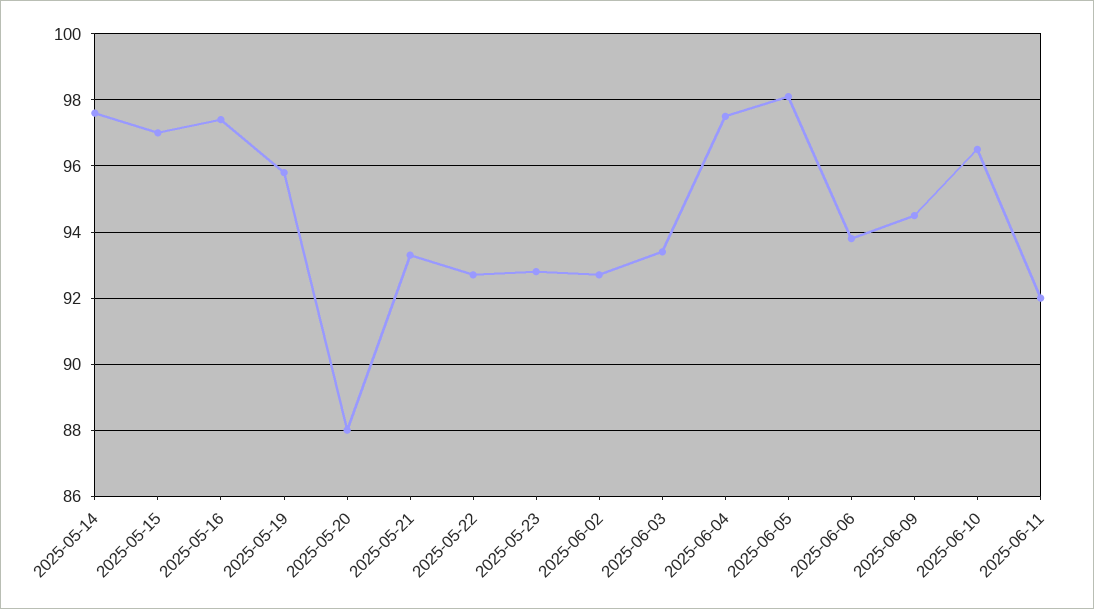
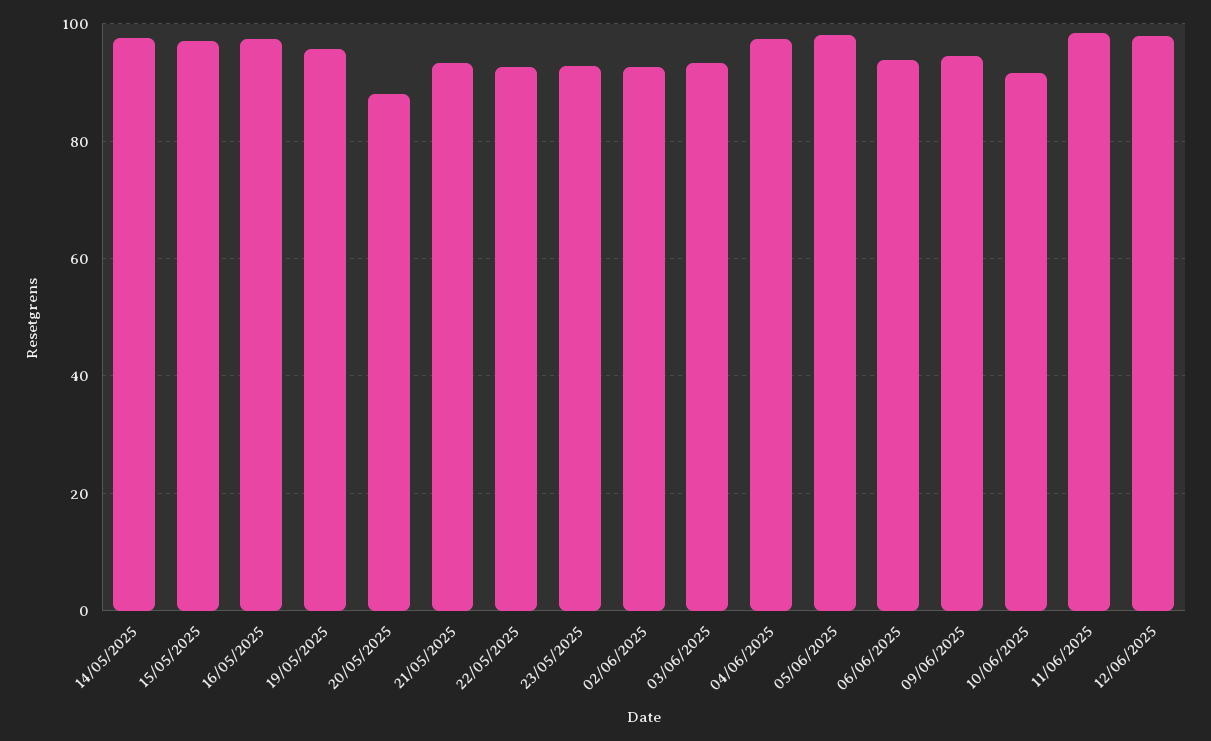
2025-06-10: 96.5 -> 92
2025-06-11: 92 -> 98
12/06/2025: none -> 98

